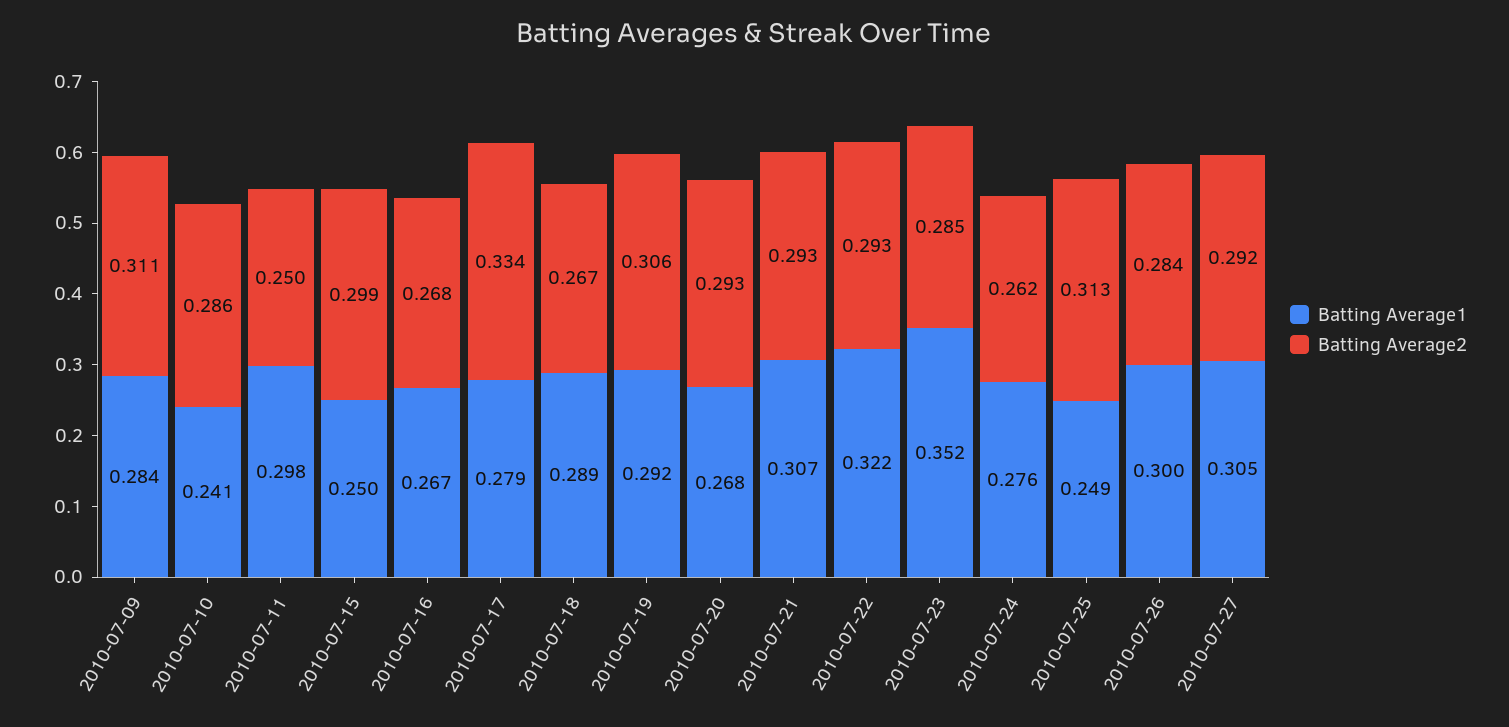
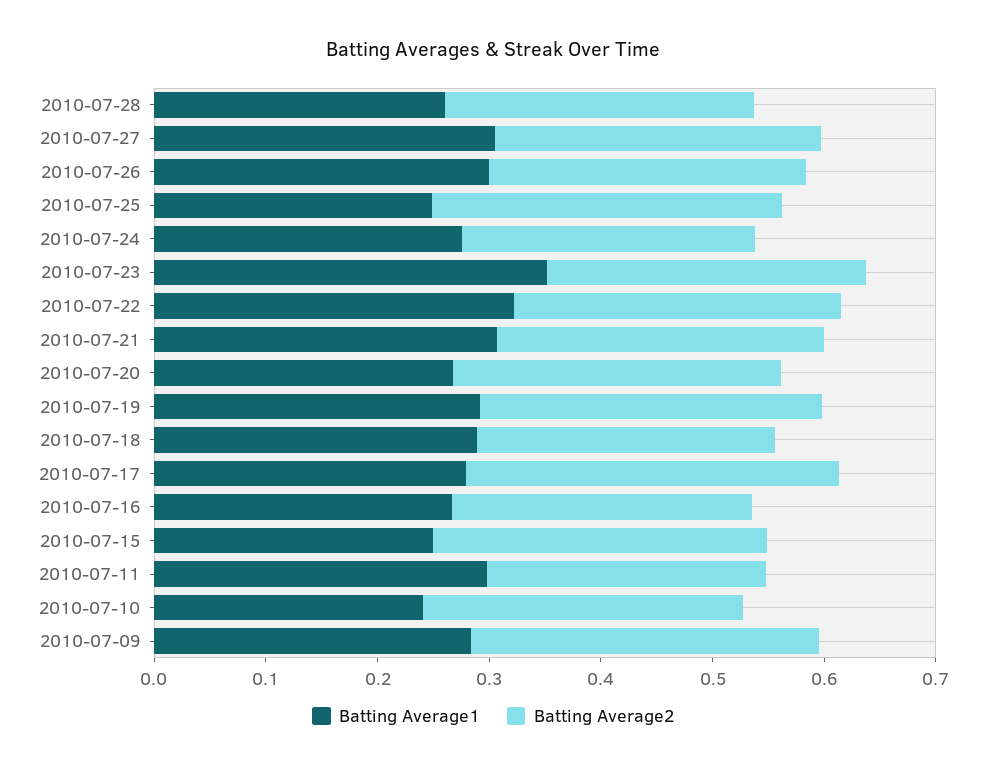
Batting Average1, 2010-07-28: none -> 0.26
Batting Average2, 2010-07-28: none -> 0.28

